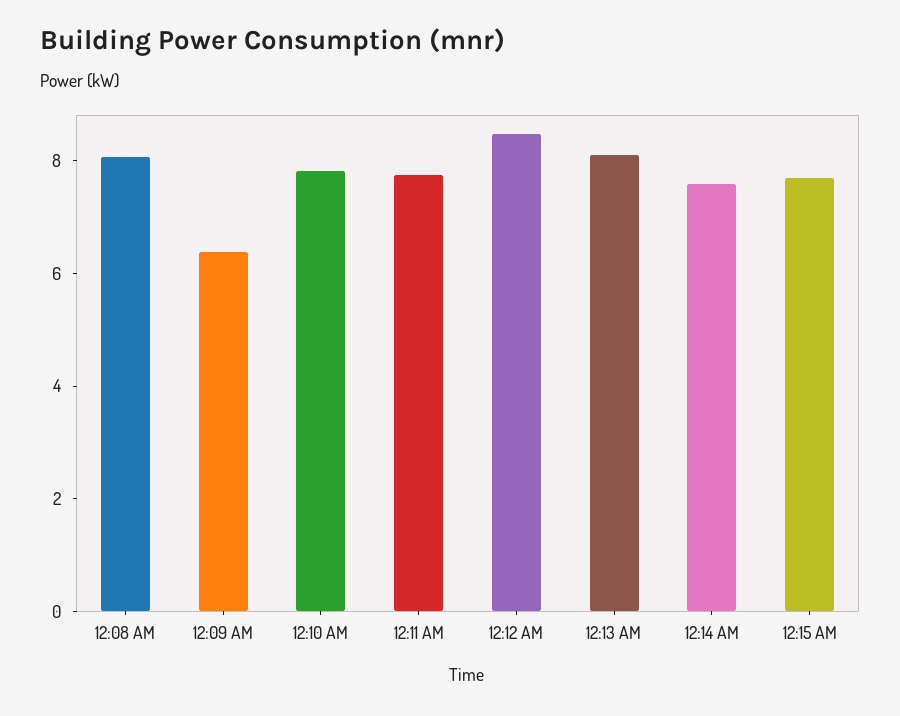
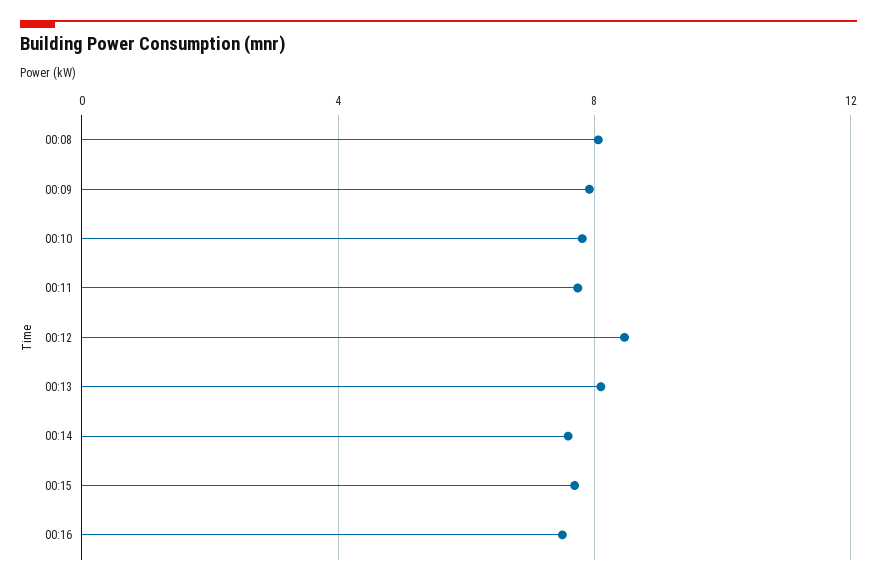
12:09 AM: 6.5 -> 8
00:16: none -> 7.5

